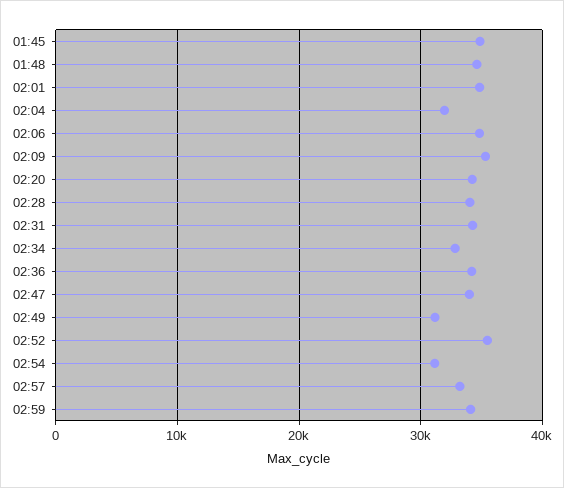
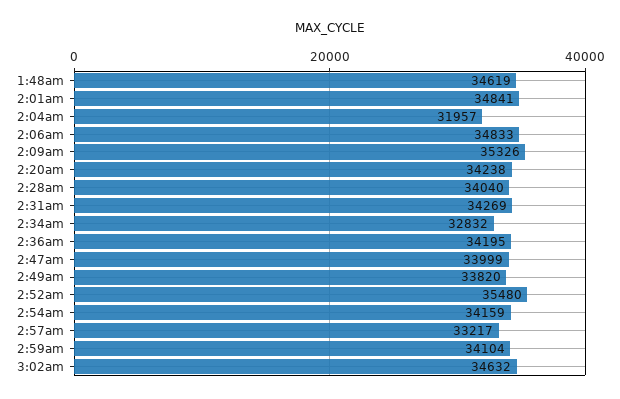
01:45: 35000 -> none
02:49: 31000 -> 33820
02:54: 31000 -> 34159
3:02am: none -> 34632

